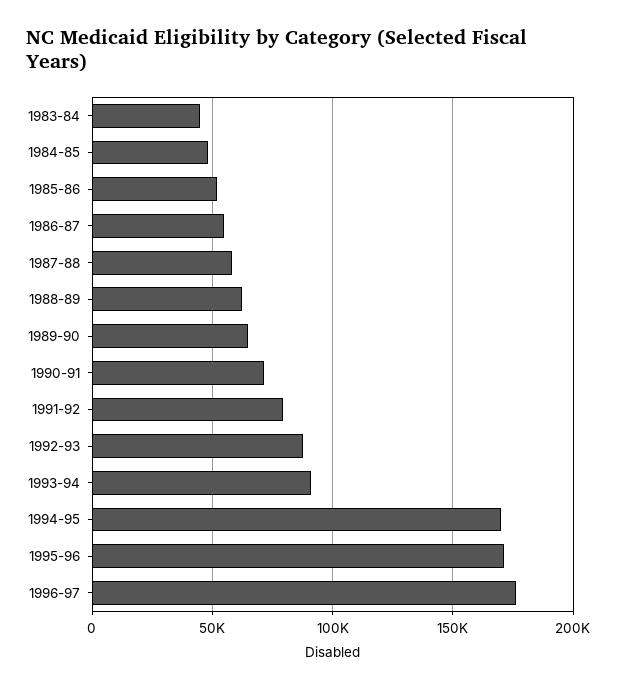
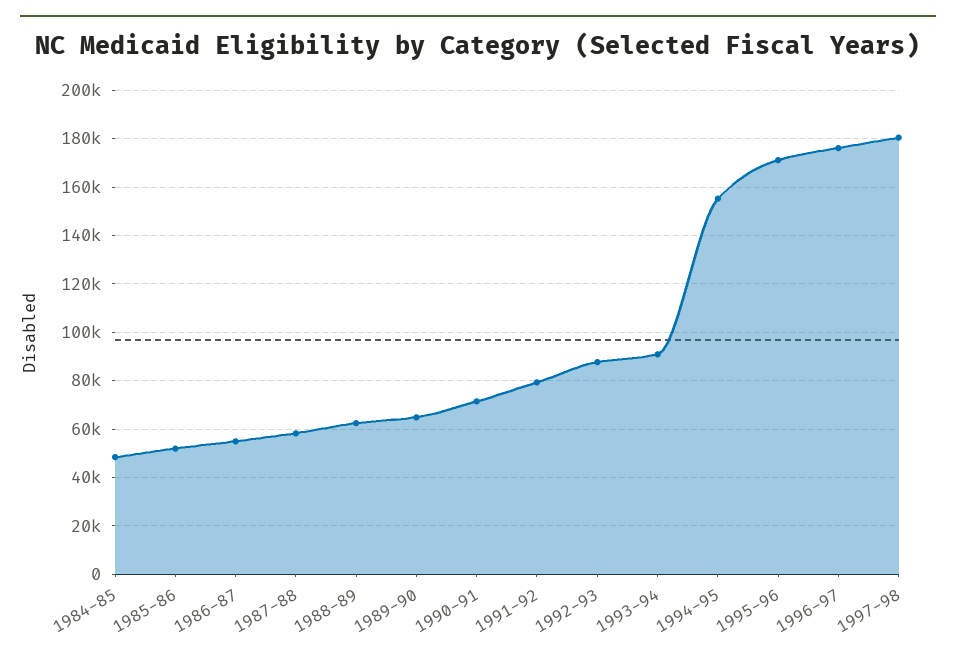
1983-84: 45000 -> none
1994-95: 170000 -> 155000
1997-98: none -> 180000

